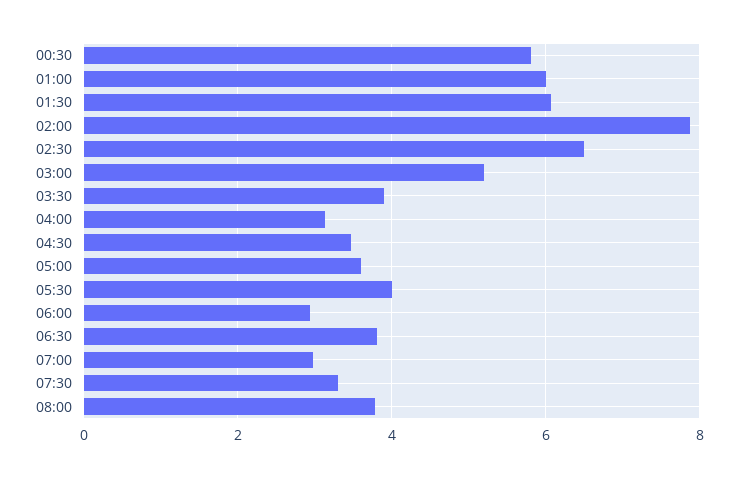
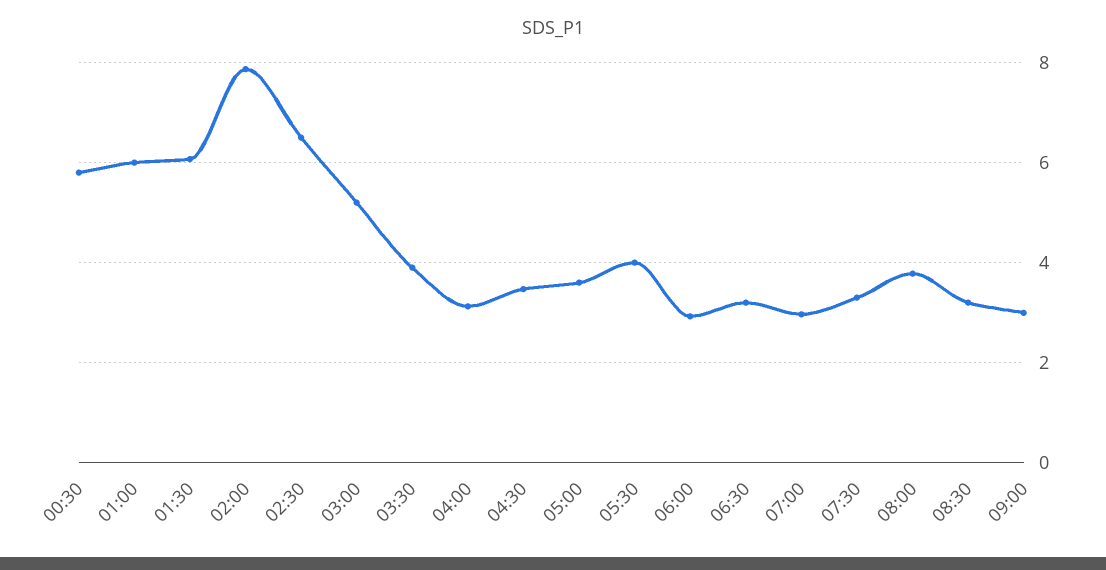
06:30: 3.8 -> 3.2
08:30: none -> 3.2
09:00: none -> 3

